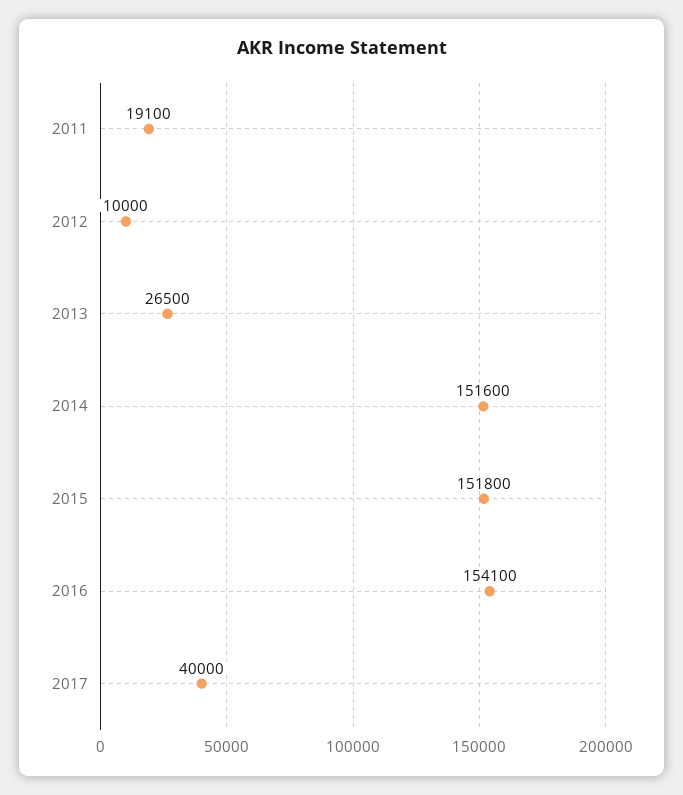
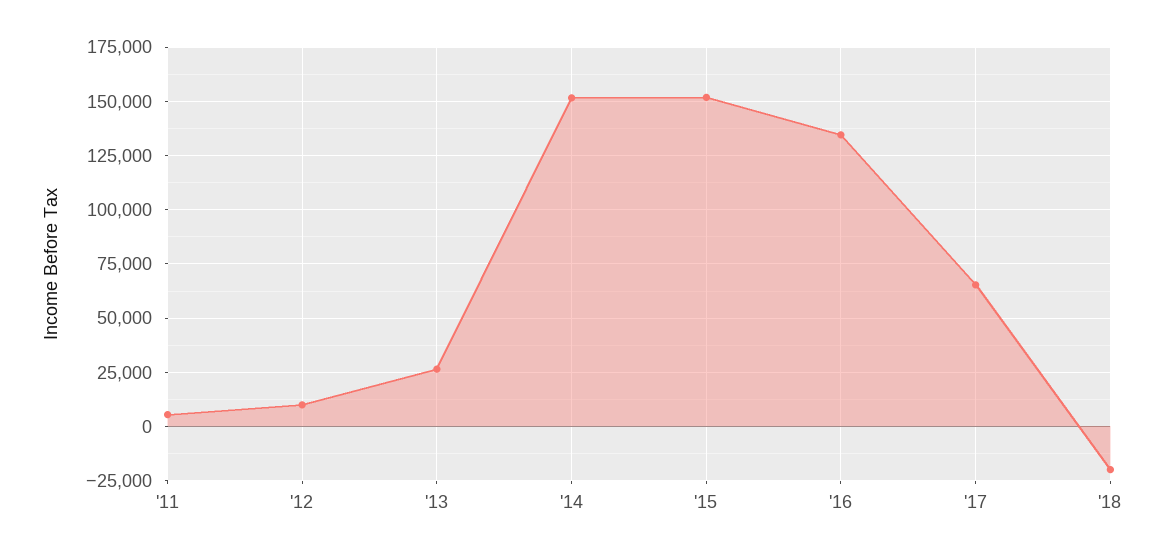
2011: 19100 -> 5000
2016: 154100 -> 135000
2017: 40000 -> 65000
'18: none -> -20000

